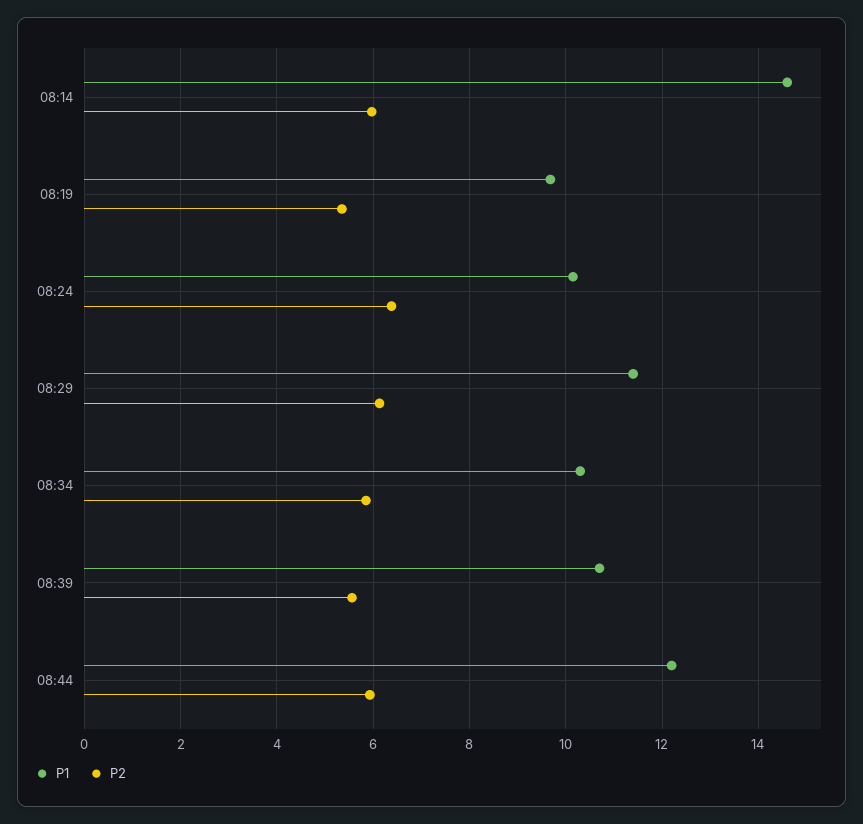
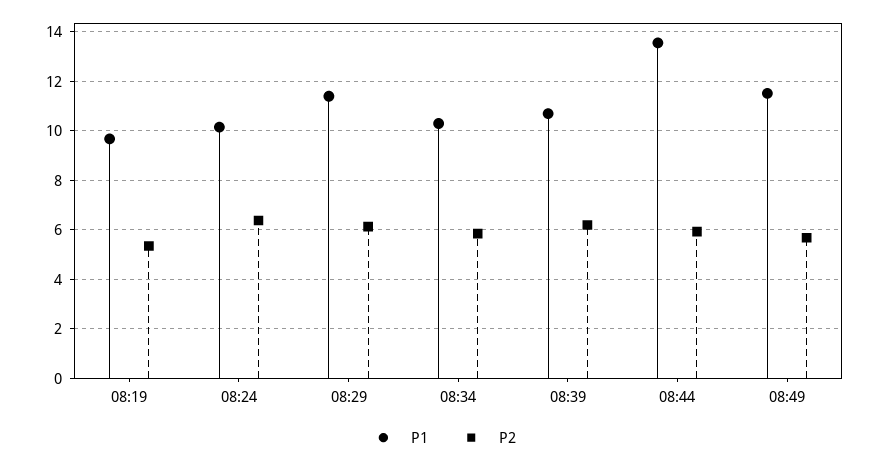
P1, 08:14: 14.6 -> none
P2, 08:14: 6 -> none
P2, 08:39: 5.6 -> 6.25
P1, 08:44: 12.2 -> 13.5
P1, 08:49: none -> 11.5
P2, 08:49: none -> 5.75

